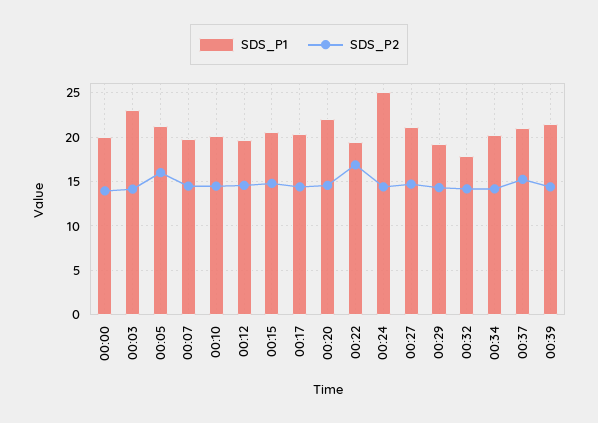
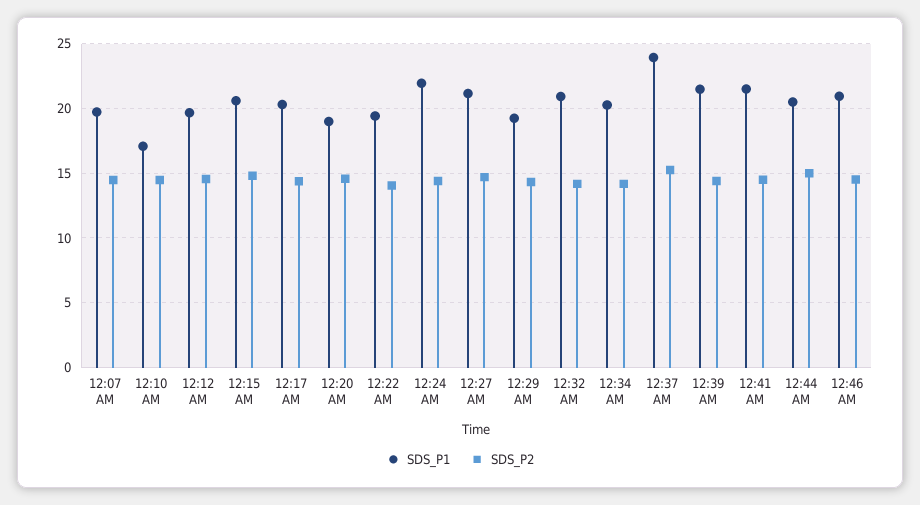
SDS_P1, 00:00: 20 -> none
SDS_P2, 00:00: 14 -> none
SDS_P1, 00:03: 23 -> none
SDS_P2, 00:03: 14 -> none
SDS_P1, 00:05: 21 -> none
SDS_P2, 00:05: 16 -> none
SDS_P1, 00:10: 20 -> 17
SDS_P1, 00:20: 22 -> 19
SDS_P2, 00:22: 17 -> 14
SDS_P1, 00:24: 25 -> 22
SDS_P1, 00:32: 18 -> 21
SDS_P1, 00:37: 21 -> 24
SDS_P1, 12:41 AM: none -> 21.5
SDS_P2, 12:41 AM: none -> 14.5
SDS_P1, 12:44 AM: none -> 20.5
SDS_P2, 12:44 AM: none -> 15
SDS_P1, 12:46 AM: none -> 21
SDS_P2, 12:46 AM: none -> 14.5

